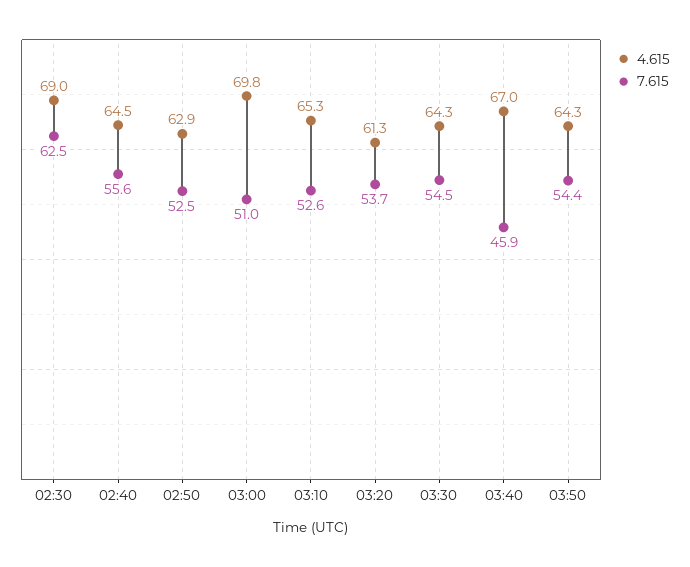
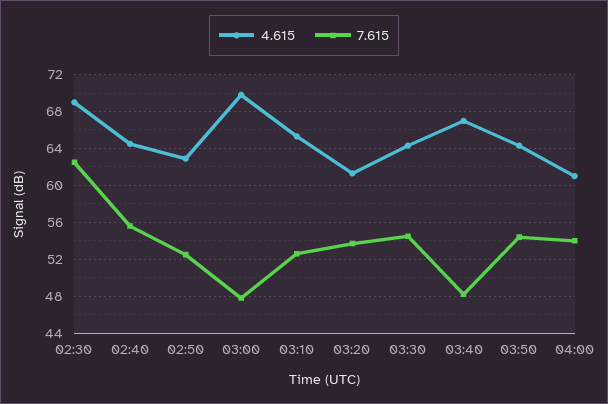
7.615, 03:00: 51 -> 48
7.615, 03:40: 45.9 -> 48
4.615, 04:00: none -> 61
7.615, 04:00: none -> 54

